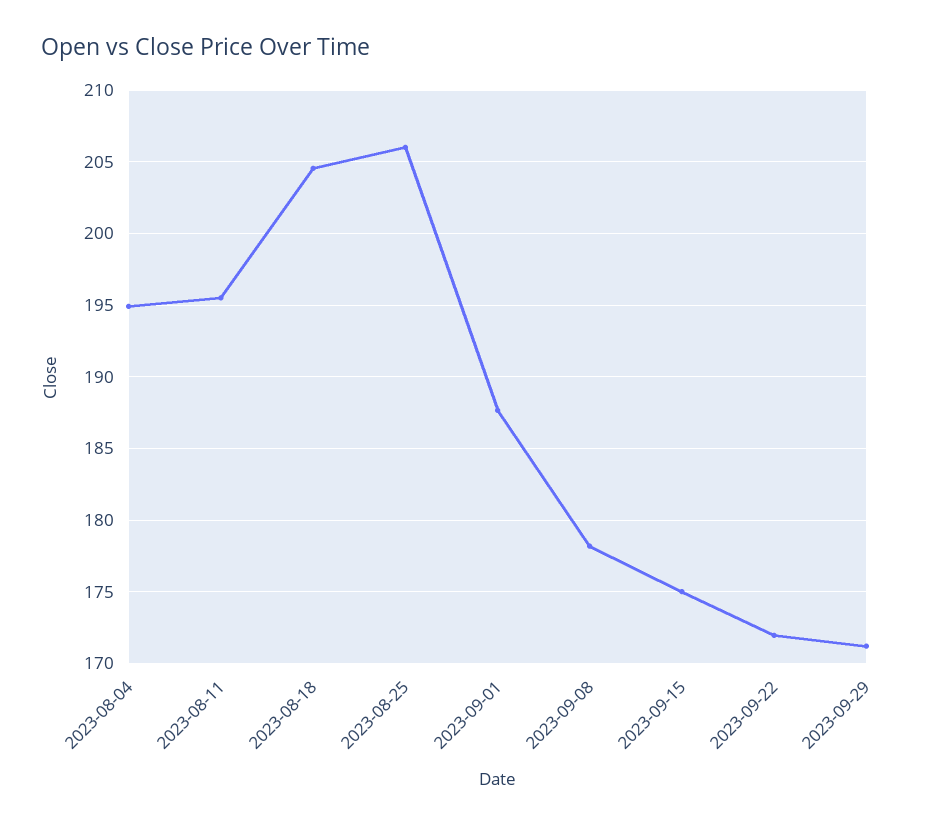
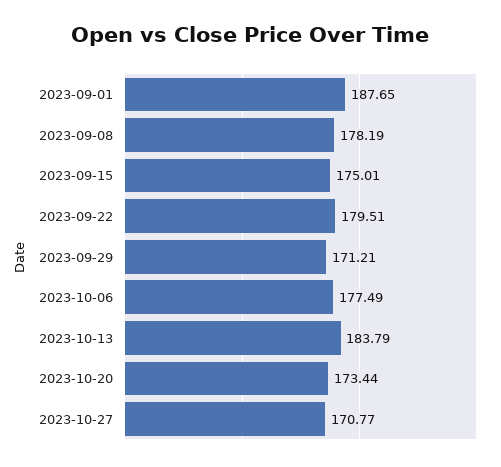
2023-08-04: 195 -> none
2023-08-11: 195.5 -> none
2023-08-18: 204.5 -> none
2023-08-25: 206 -> none
2023-09-22: 172 -> 179.51
2023-10-06: none -> 177.49
2023-10-13: none -> 183.79
2023-10-20: none -> 173.44
2023-10-27: none -> 170.77

